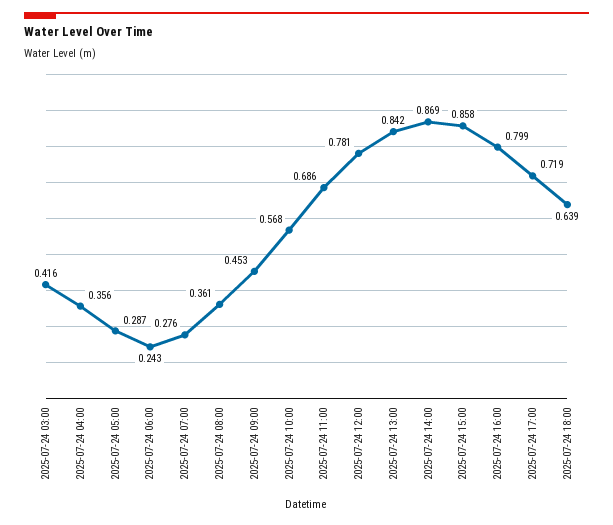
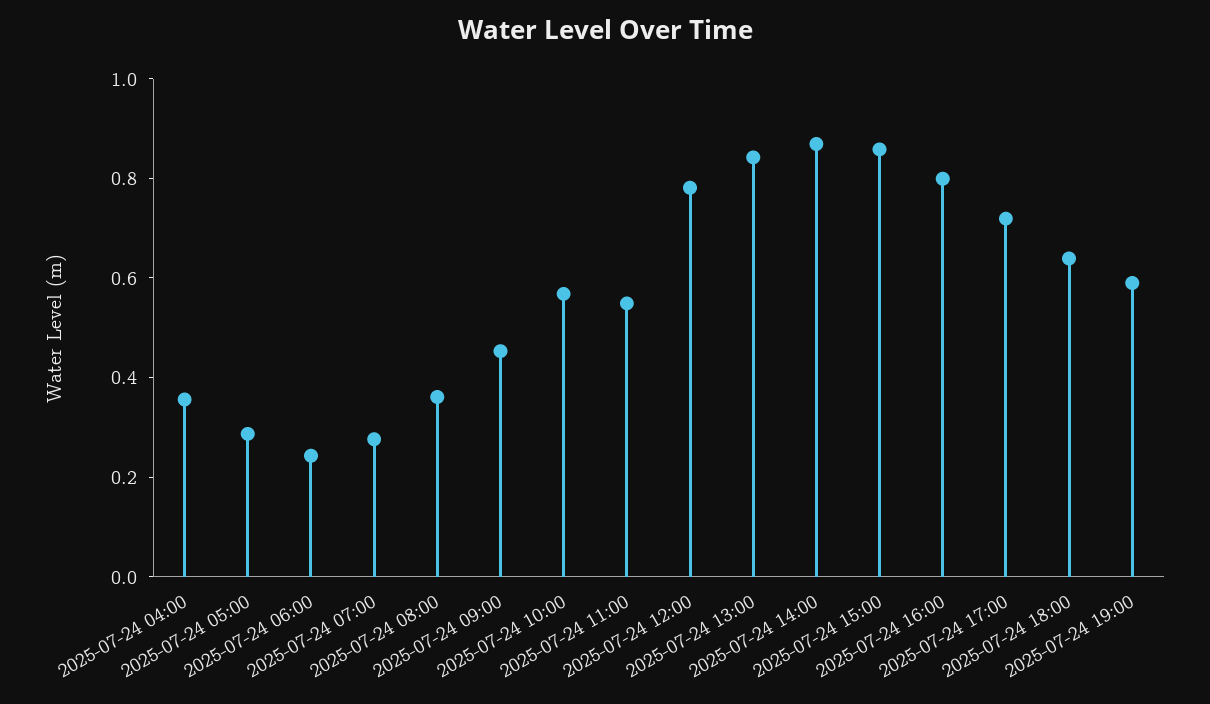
2025-07-24 03:00: 0.416 -> none
2025-07-24 11:00: 0.686 -> 0.55
2025-07-24 19:00: none -> 0.6

